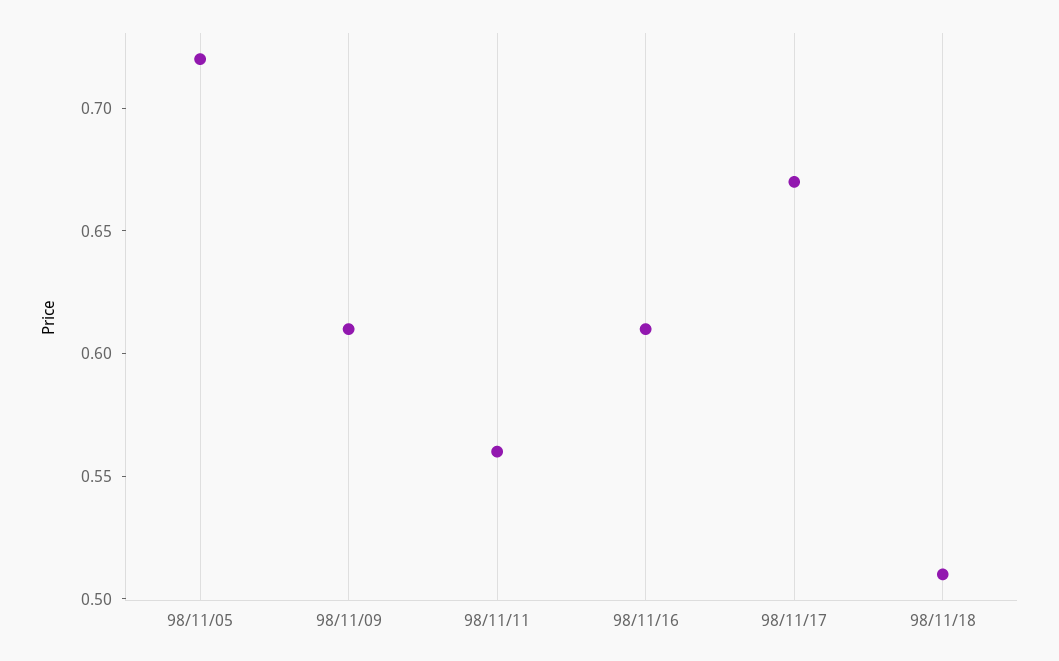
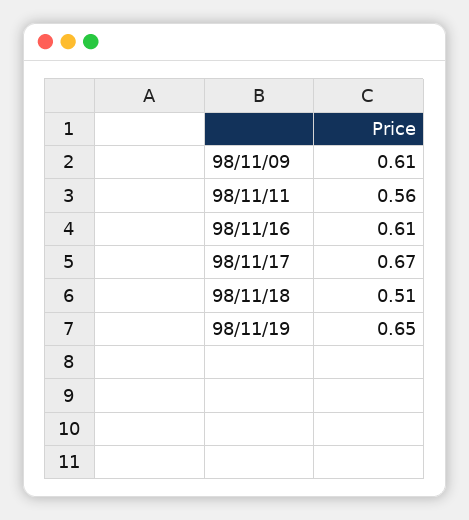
98/11/05: 0.72 -> none
98/11/19: none -> 0.65

